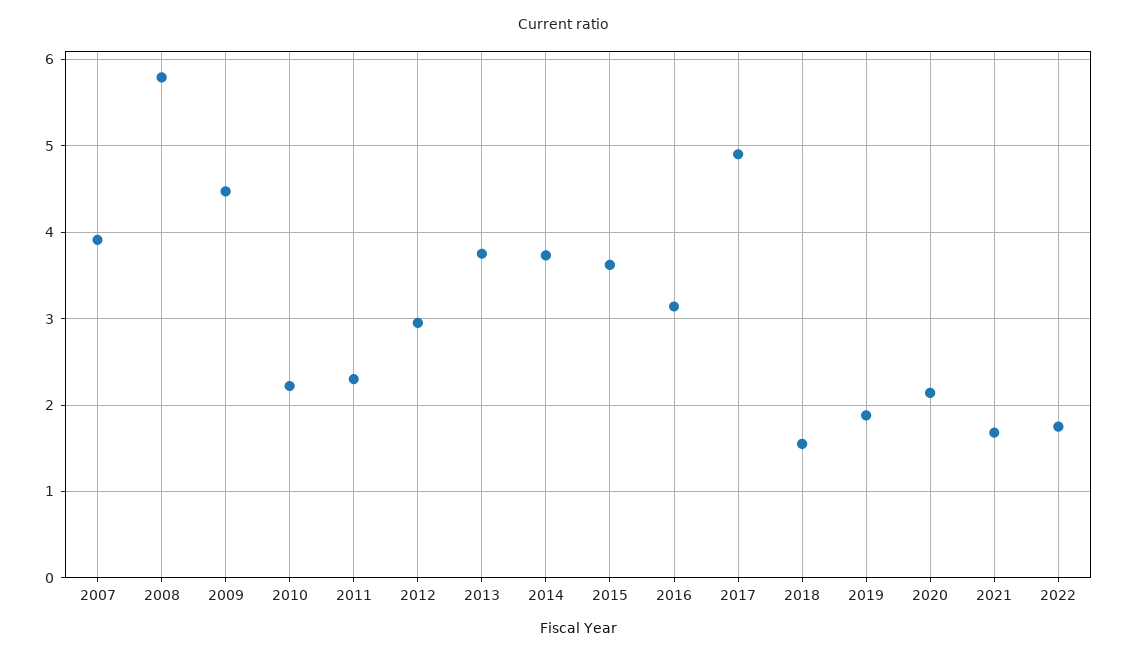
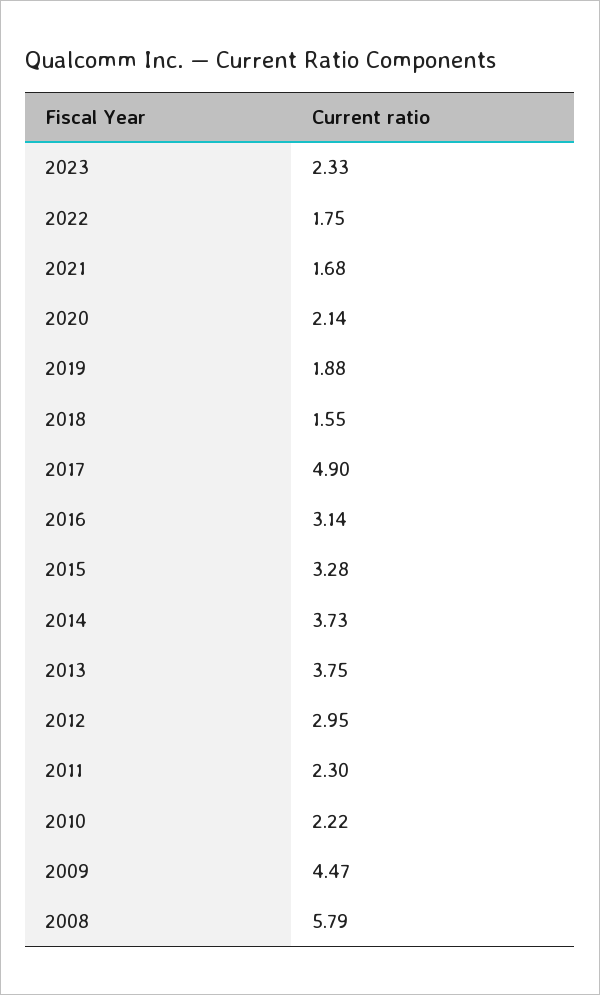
2007: 3.9 -> none
2015: 3.6 -> 3.28
2023: none -> 2.33

